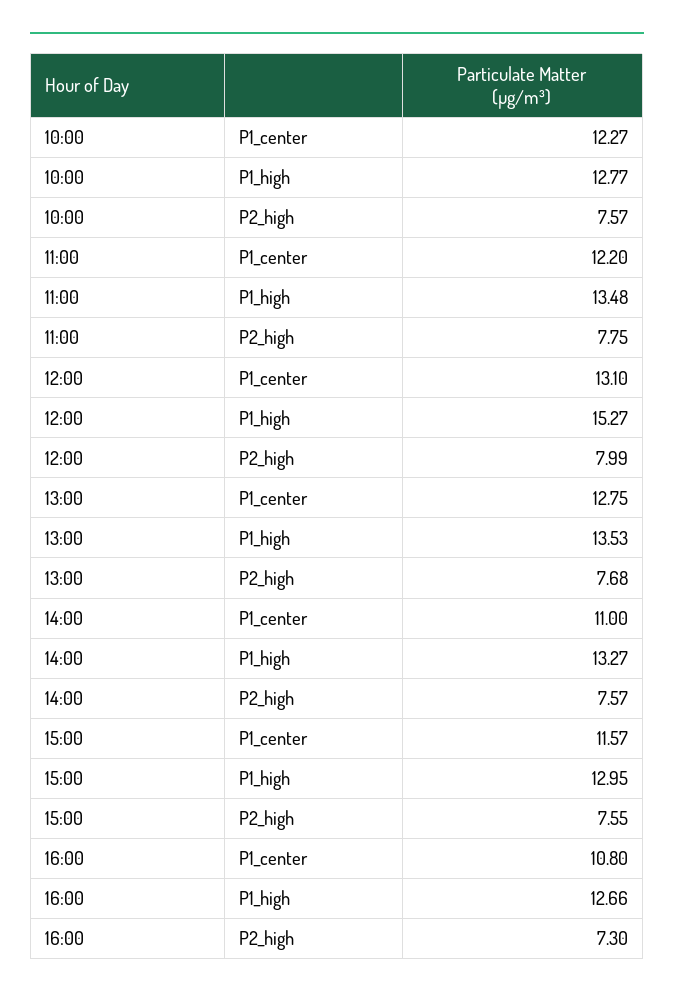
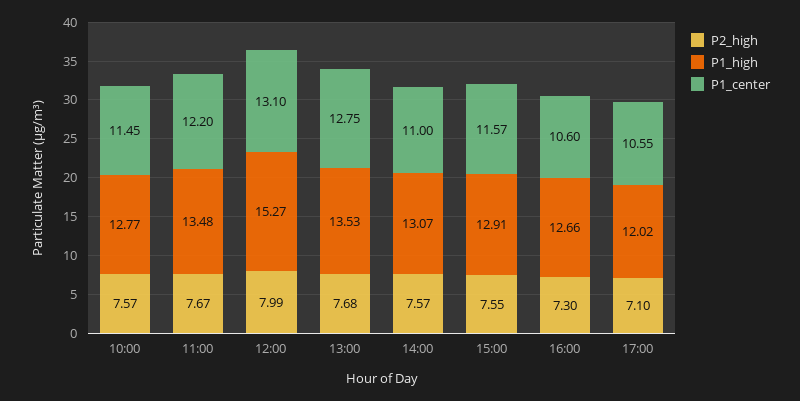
P1_center, 10:00: 12.27 -> 11.45
P2_high, 11:00: 7.75 -> 7.67
P1_high, 14:00: 13.27 -> 13.07
P1_high, 15:00: 12.95 -> 12.91
P1_center, 16:00: 10.8 -> 10.6
P2_high, 17:00: none -> 7.1
P1_high, 17:00: none -> 12.02
P1_center, 17:00: none -> 10.55

